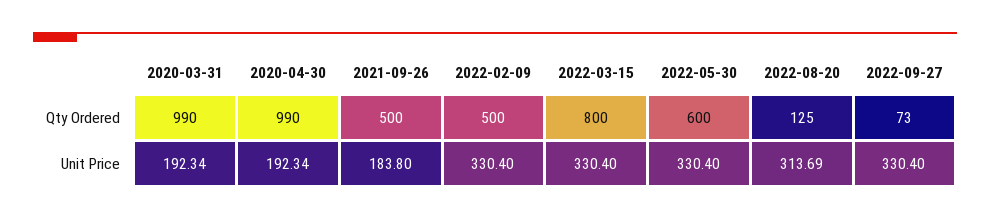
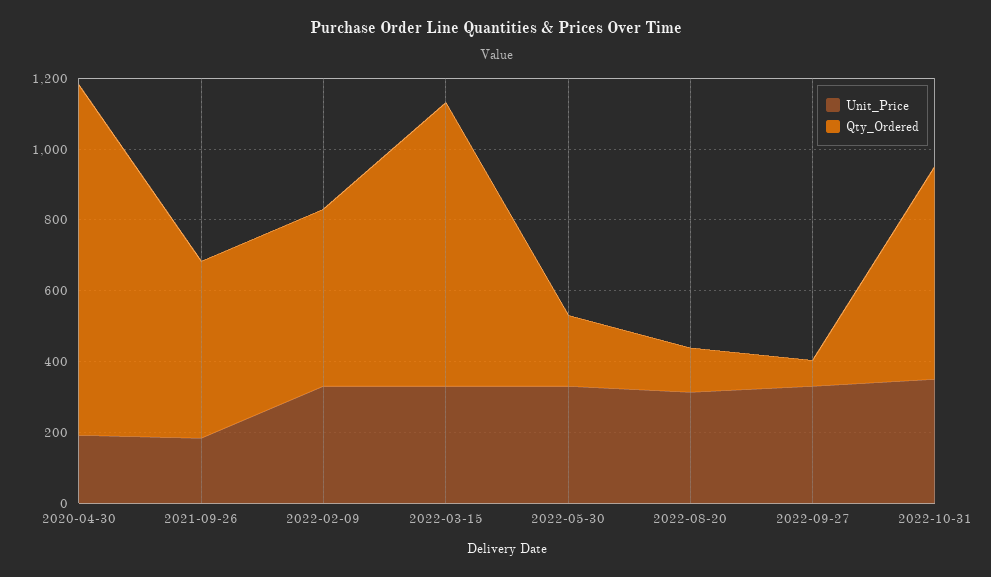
Qty Ordered, 2020-03-31: 990 -> none
Qty Ordered, 2022-05-30: 600 -> 200
Unit Price, 2020-03-31: 192.34 -> none
Unit Price, 2022-10-31: none -> 350
Qty Ordered, 2022-10-31: none -> 600

